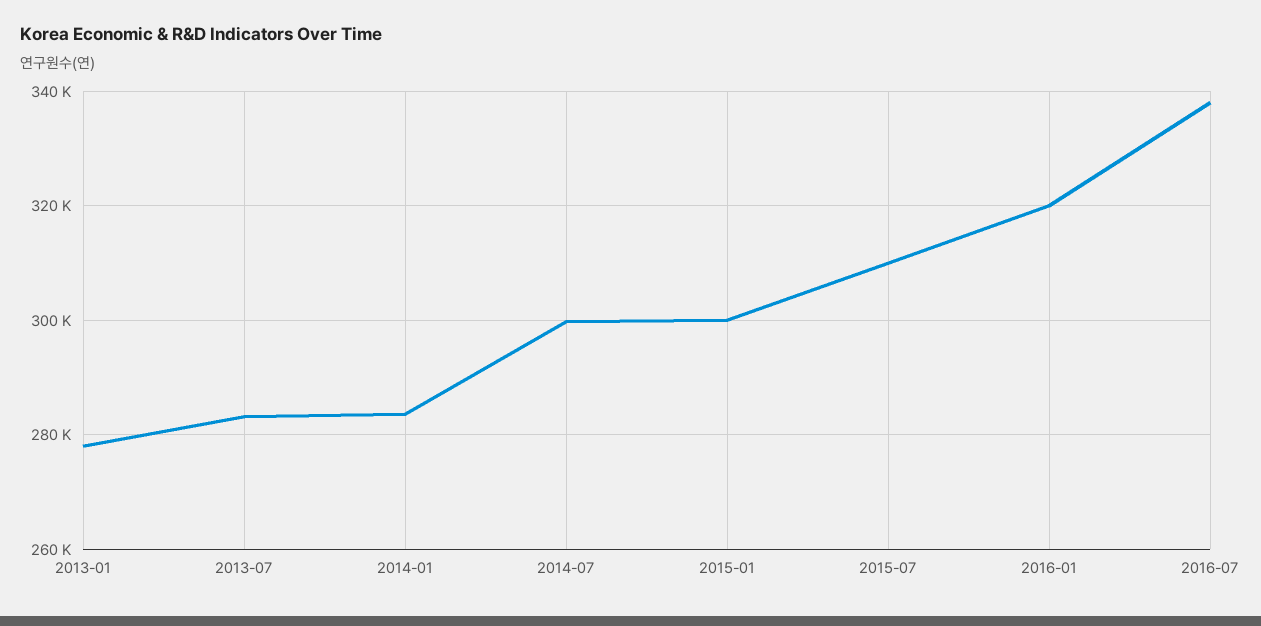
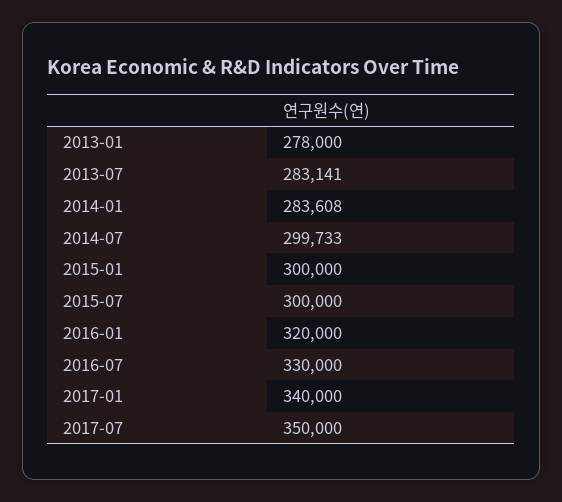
2015-07: 310000 -> 300000
2016-07: 338000 -> 330000
2017-01: none -> 340000
2017-07: none -> 350000

